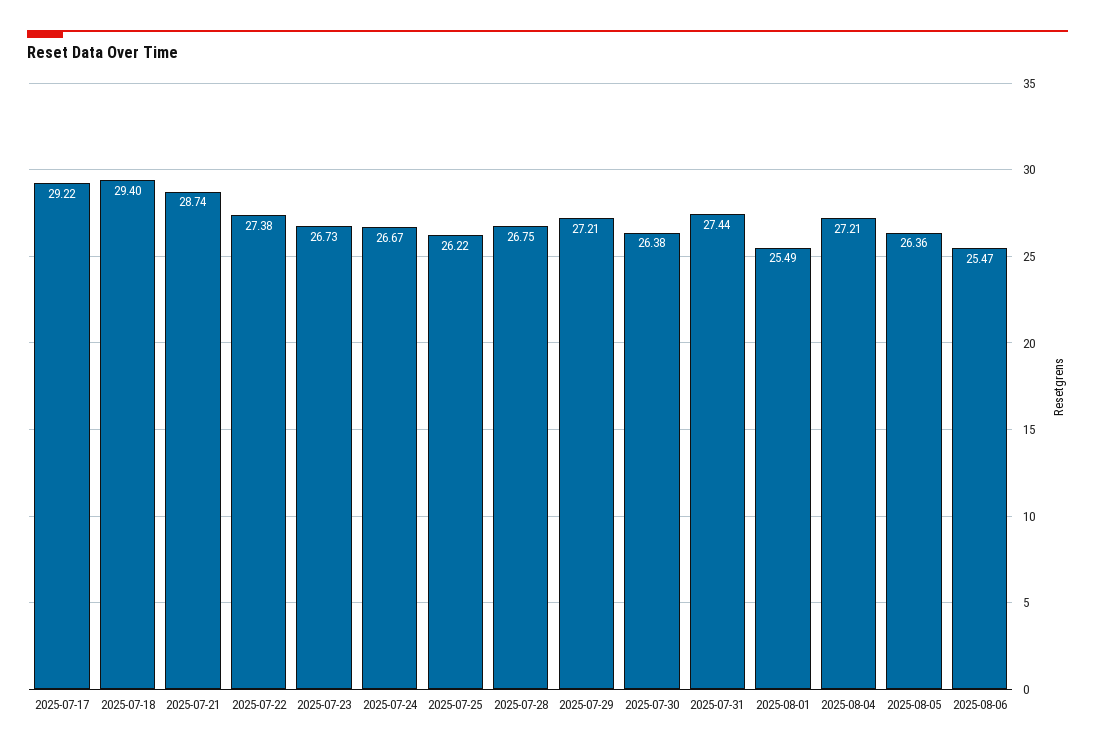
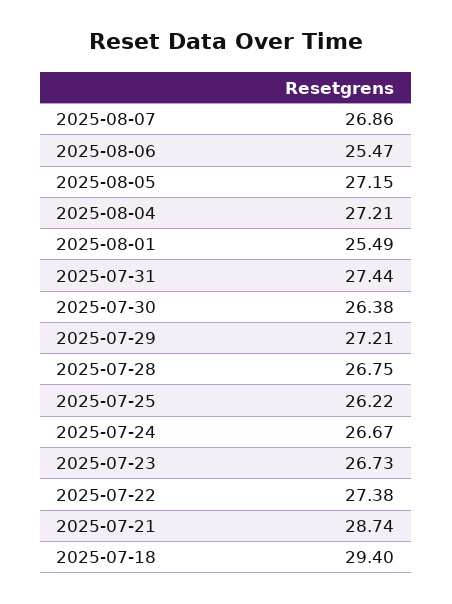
2025-07-17: 29.22 -> none
2025-08-05: 26.36 -> 27.15
2025-08-07: none -> 26.86

